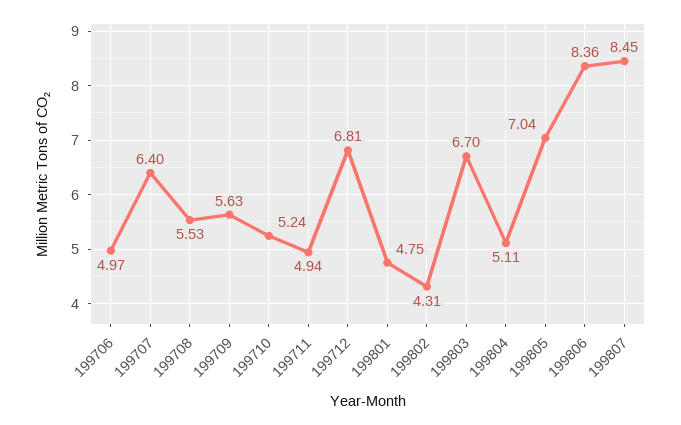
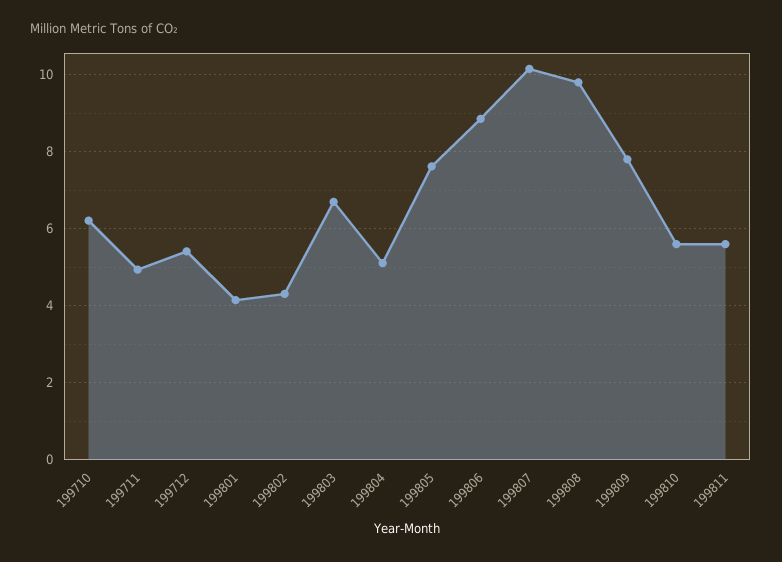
199706: 4.97 -> none
199707: 6.4 -> none
199708: 5.53 -> none
199709: 5.63 -> none
199710: 5.24 -> 6.2
199712: 6.81 -> 5.4
199801: 4.75 -> 4.2
199805: 7.04 -> 7.6
199806: 8.36 -> 8.8
199807: 8.45 -> 10.2
199808: none -> 9.8
199809: none -> 7.8
199810: none -> 5.6
199811: none -> 5.6

